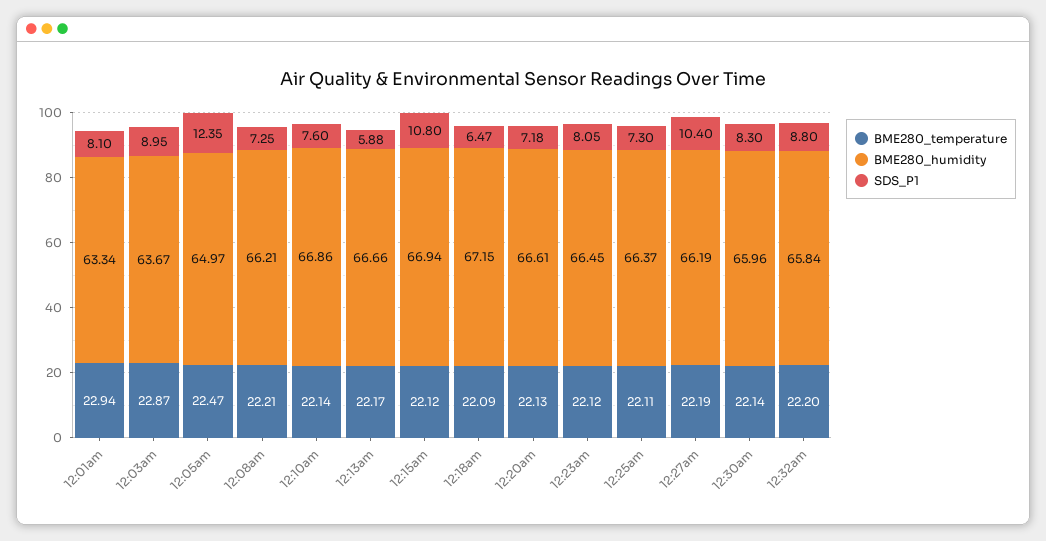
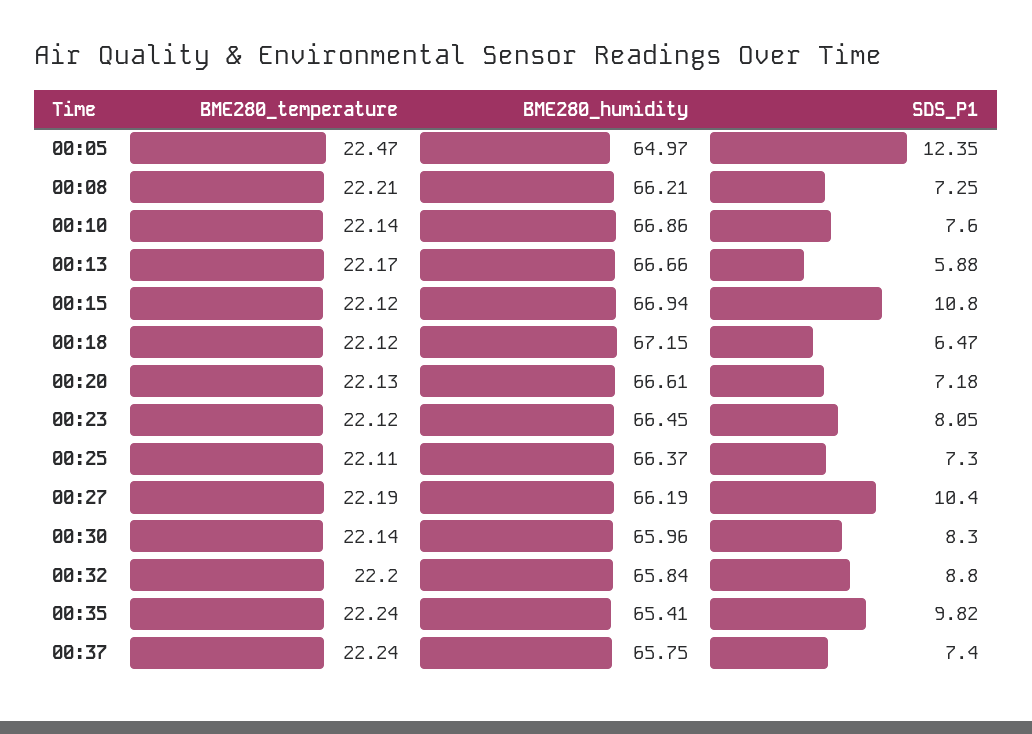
BME280_temperature, 12:01am: 22.94 -> none
BME280_humidity, 12:01am: 63.34 -> none
SDS_P1, 12:01am: 8.1 -> none
BME280_temperature, 12:03am: 22.87 -> none
BME280_humidity, 12:03am: 63.67 -> none
SDS_P1, 12:03am: 8.95 -> none
BME280_temperature, 12:18am: 22.09 -> 22.12
BME280_temperature, 00:35: none -> 22.24
BME280_humidity, 00:35: none -> 65.41
SDS_P1, 00:35: none -> 9.82
BME280_temperature, 00:37: none -> 22.24
BME280_humidity, 00:37: none -> 65.75
SDS_P1, 00:37: none -> 7.4

